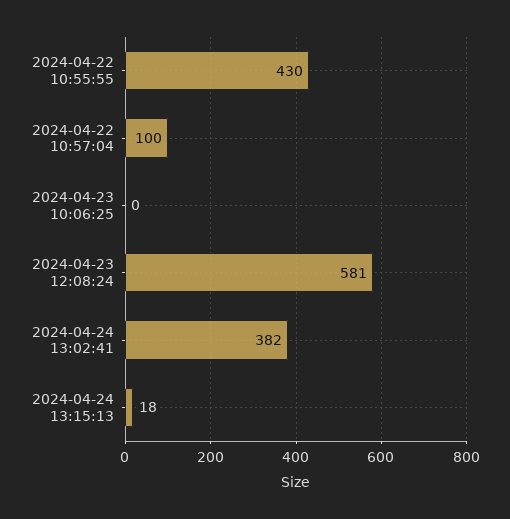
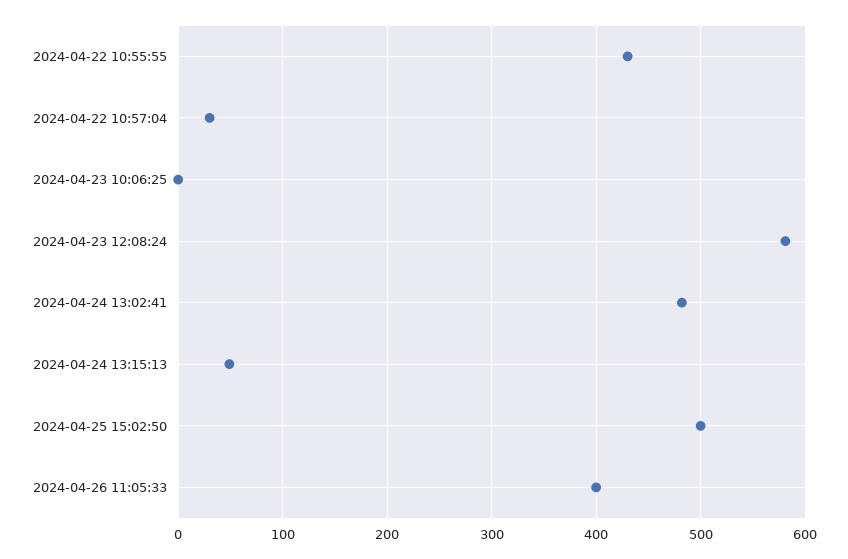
2024-04-22 10:57:04: 100 -> 30
2024-04-24 13:02:41: 382 -> 480
2024-04-24 13:15:13: 18 -> 50
2024-04-25 15:02:50: none -> 500
2024-04-26 11:05:33: none -> 400

